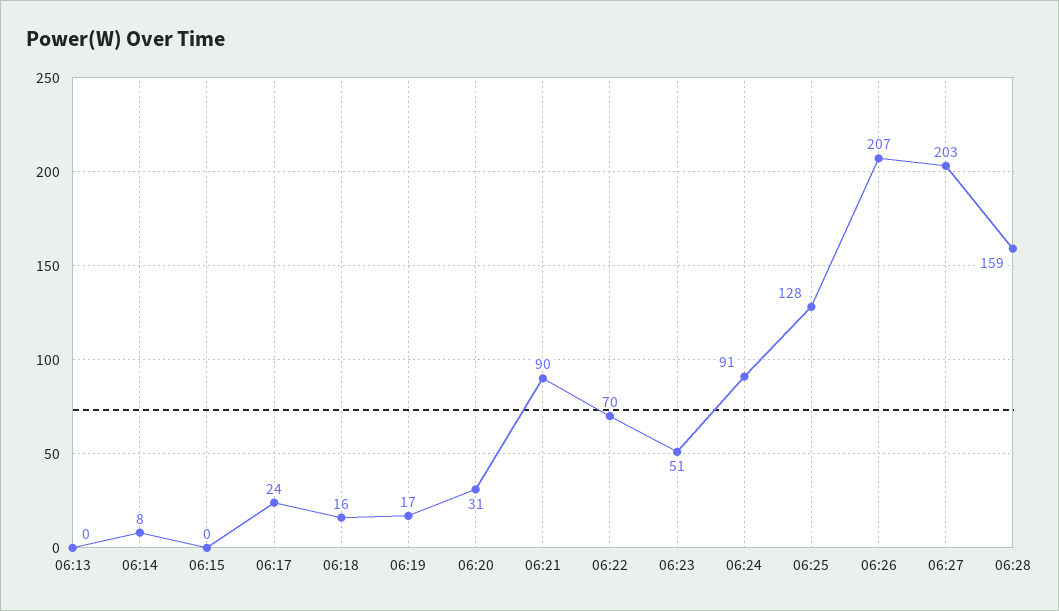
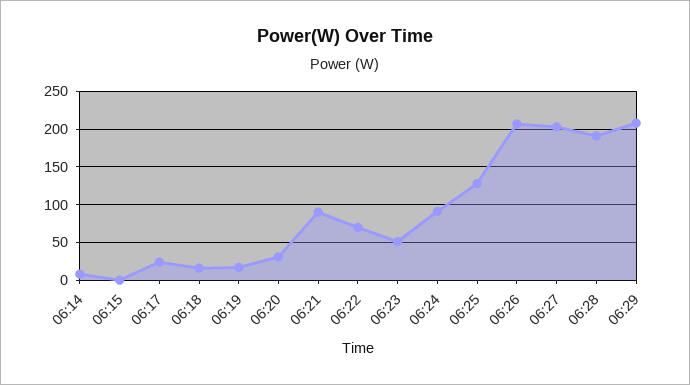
06:13: 0 -> none
06:28: 159 -> 190
06:29: none -> 210

